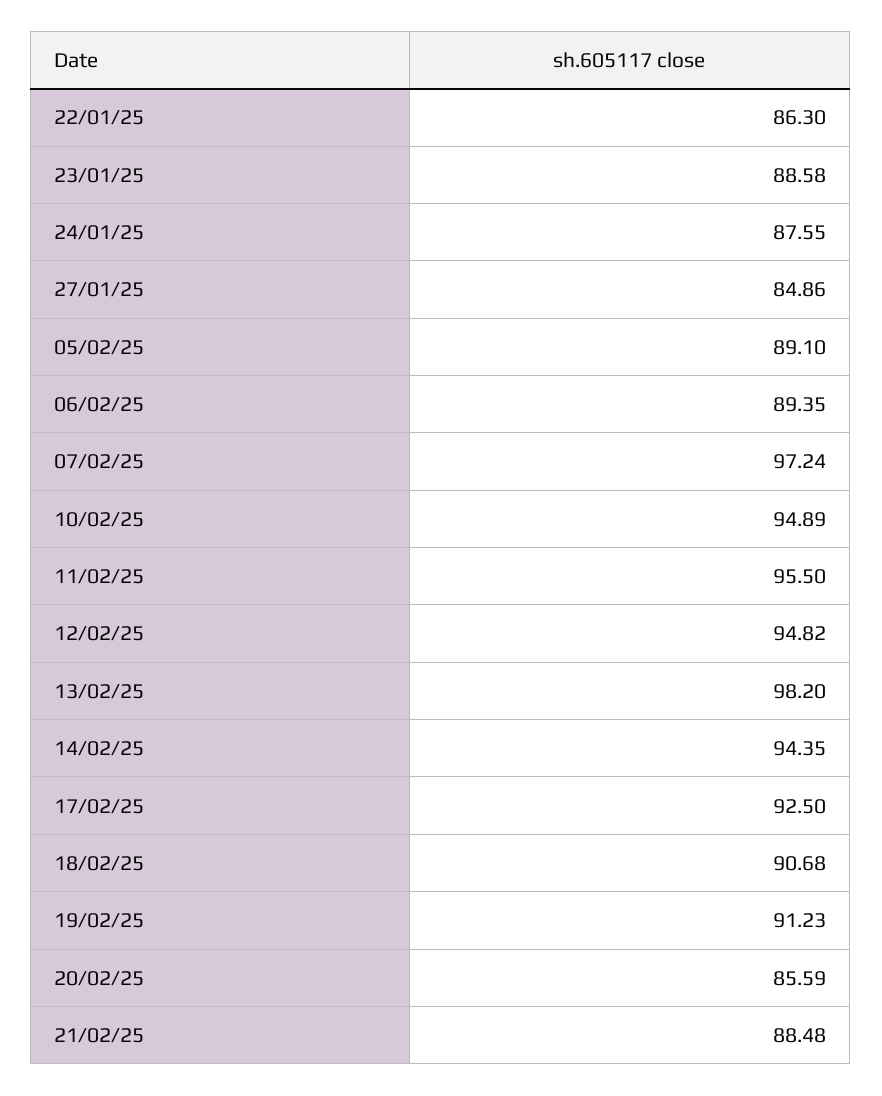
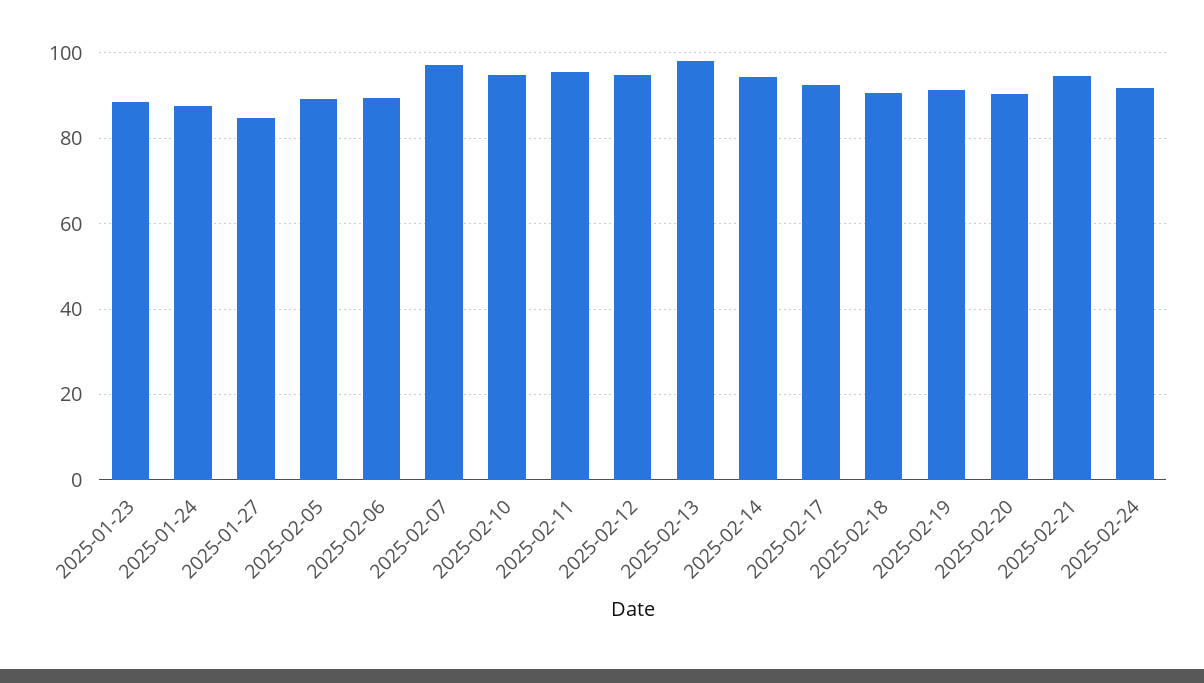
22/01/25: 86.3 -> none
20/02/25: 85.59 -> 90
21/02/25: 88.48 -> 94
2025-02-24: none -> 92

